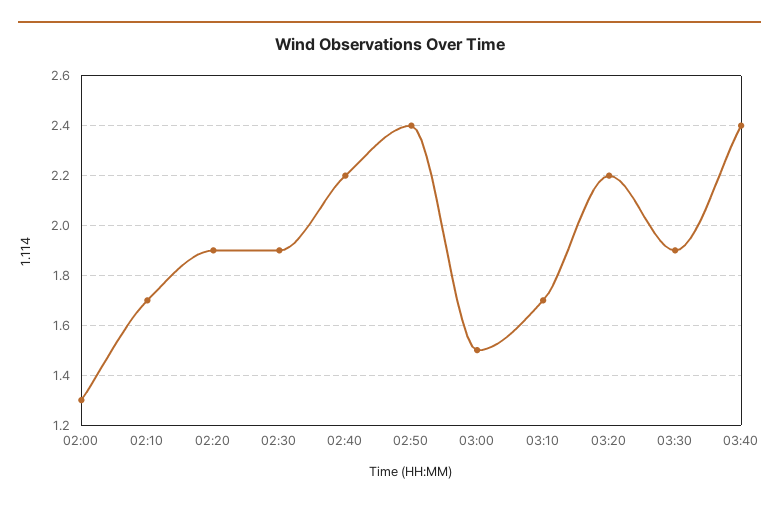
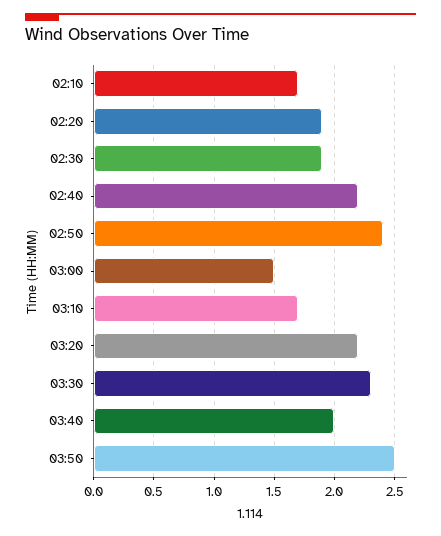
02:00: 1.3 -> none
03:30: 1.9 -> 2.3
03:40: 2.4 -> 2
03:50: none -> 2.5

